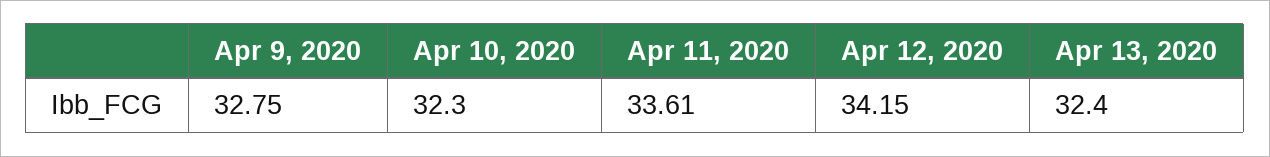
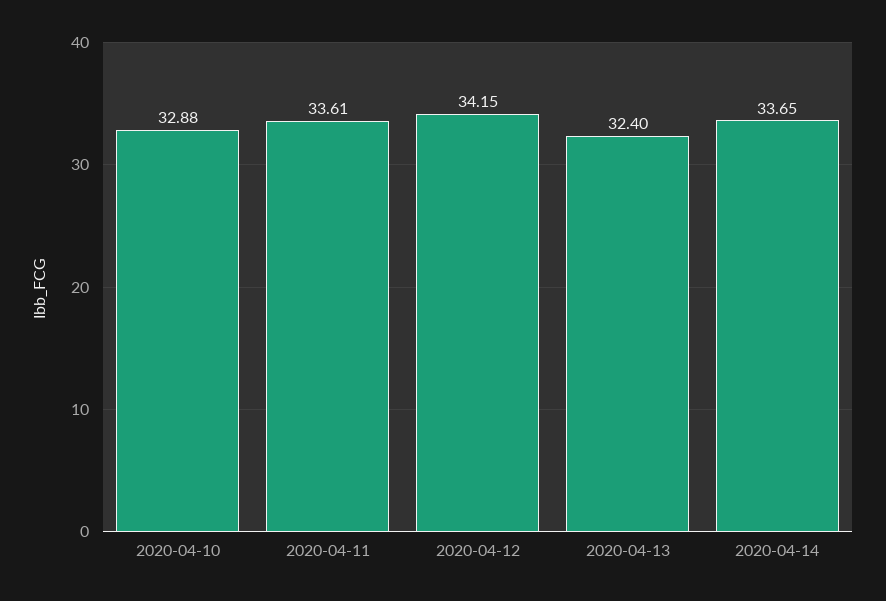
Apr 9, 2020: 32.75 -> none
Apr 10, 2020: 32.3 -> 32.88
2020-04-14: none -> 33.65

